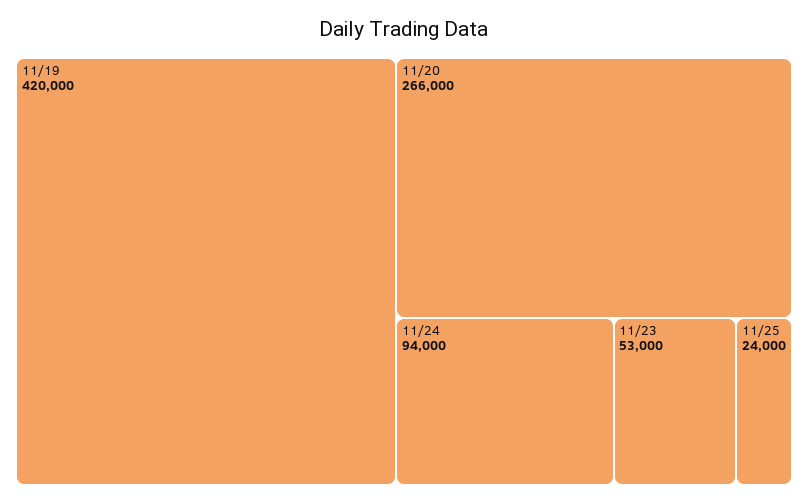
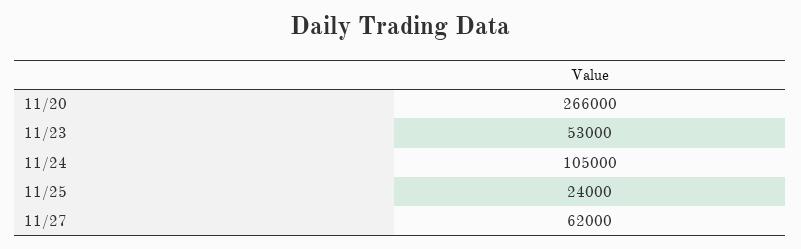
11/19: 420000 -> none
11/24: 94000 -> 105000
11/27: none -> 62000

